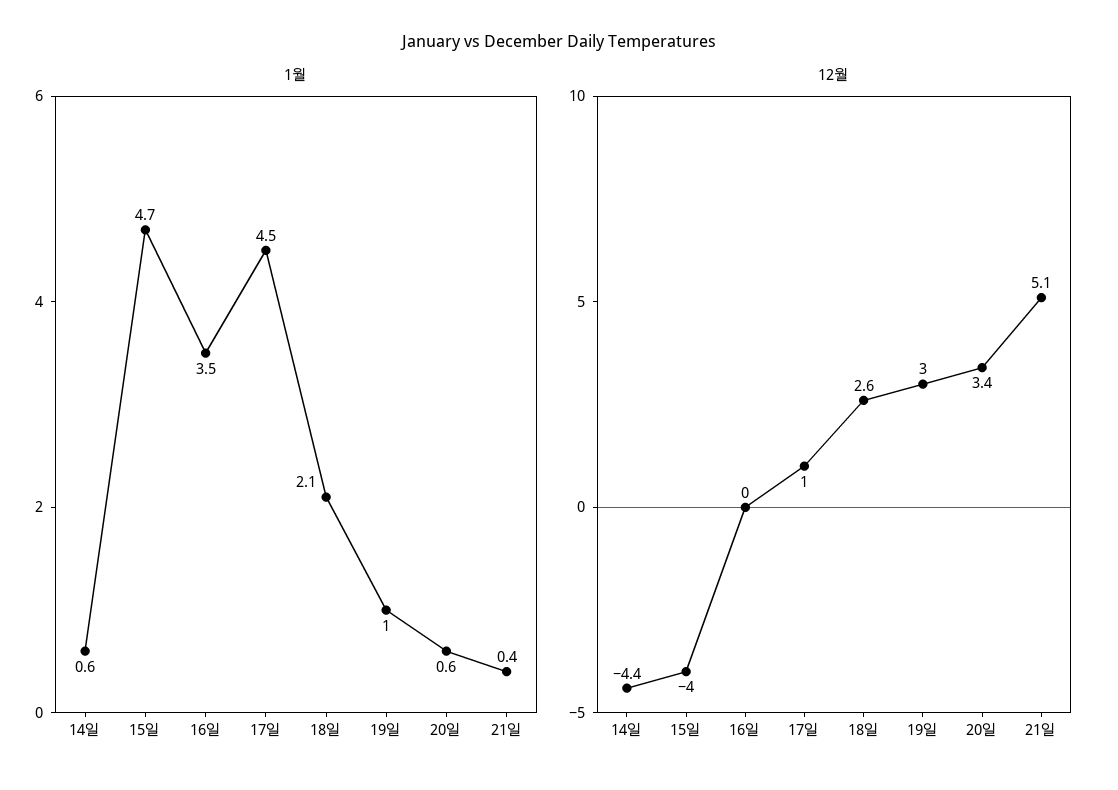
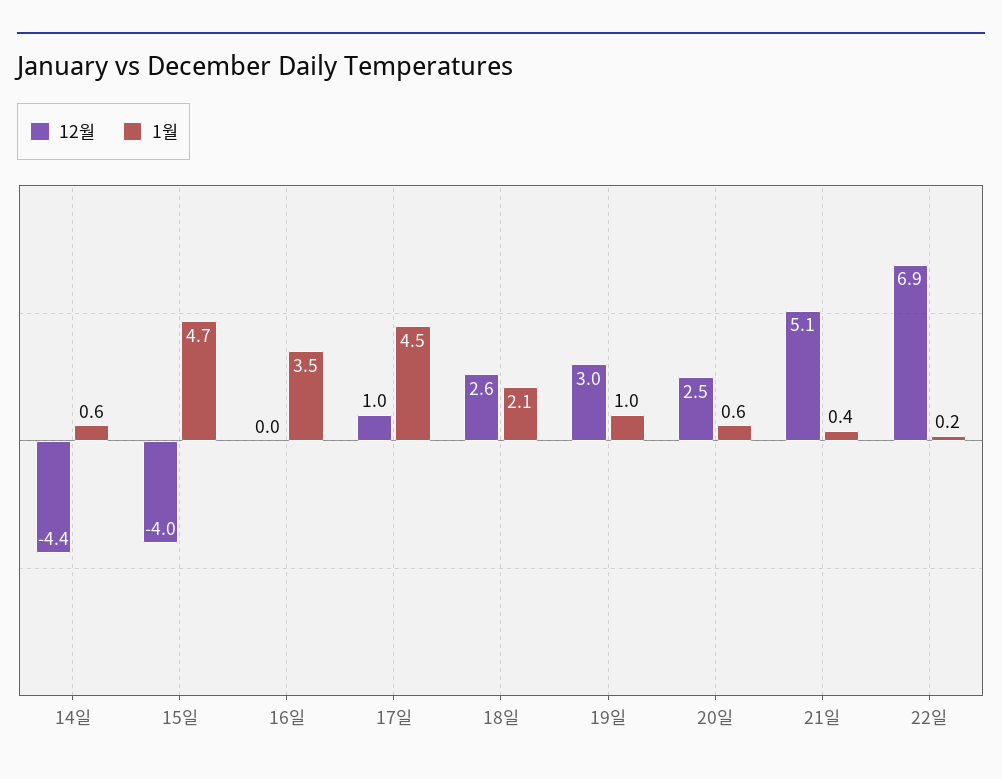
12월, 20일: 3.4 -> 2.5
12월, 22일: none -> 6.9
1월, 22일: none -> 0.2

